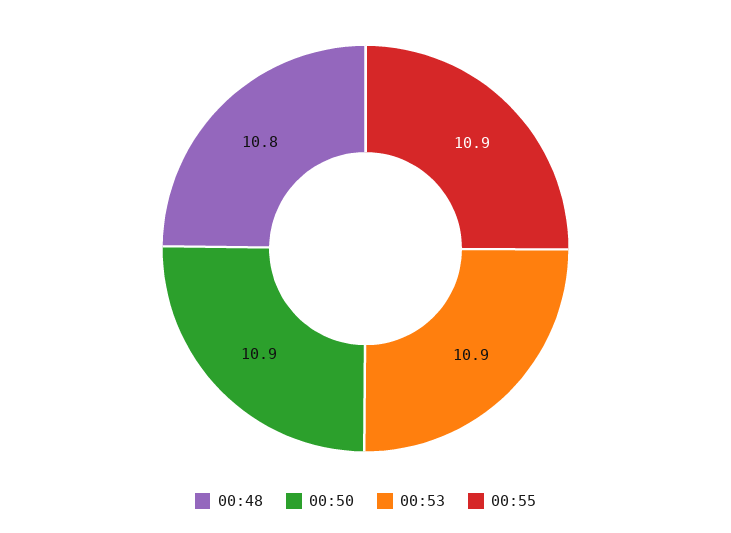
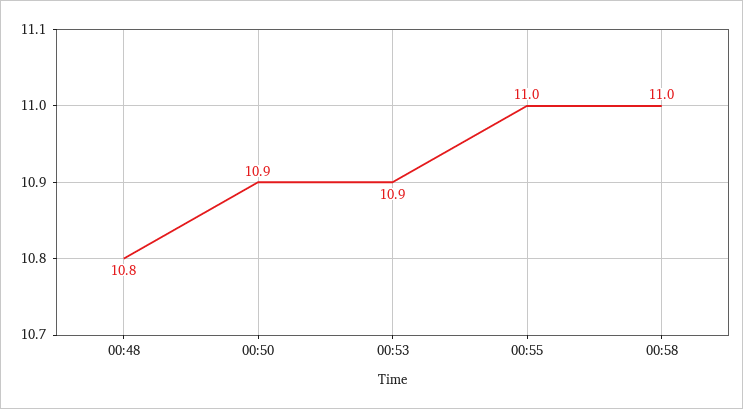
00:55: 10.9 -> 11
00:58: none -> 11

